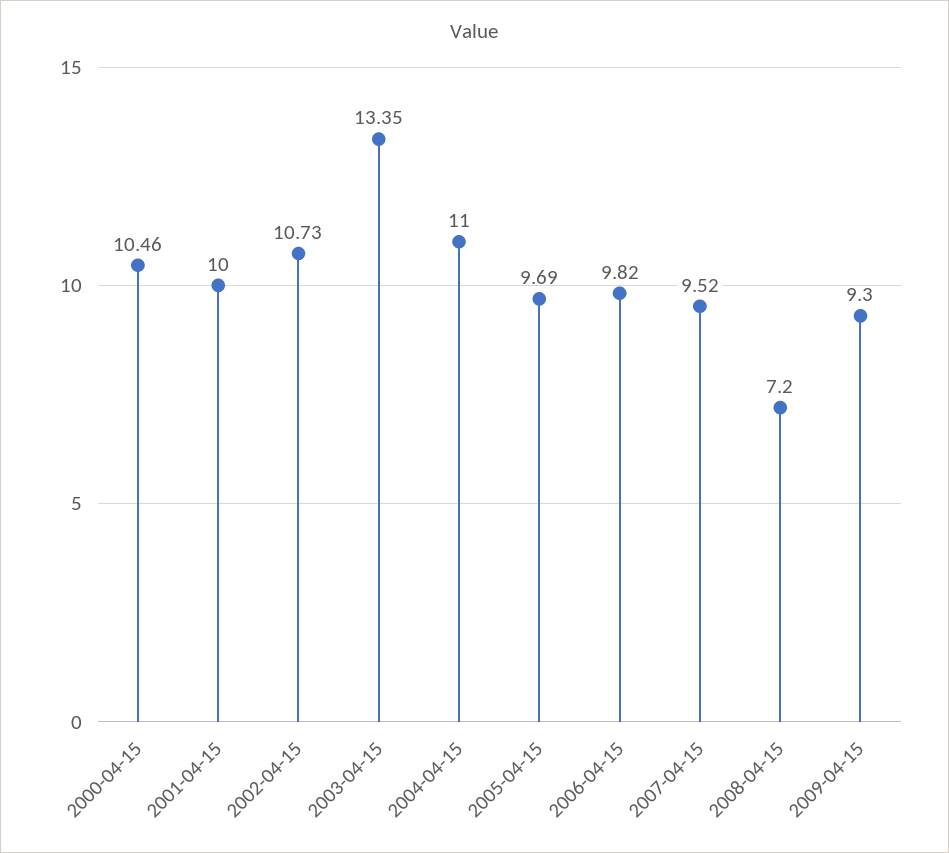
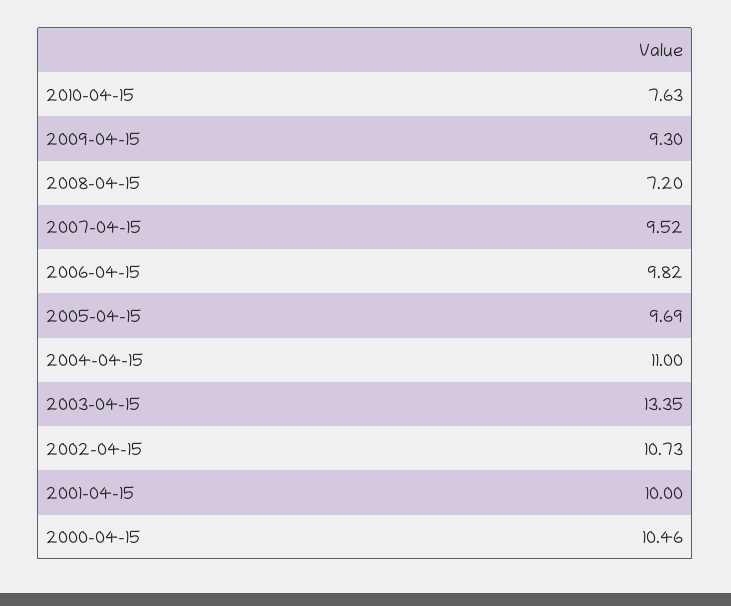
2010-04-15: none -> 7.63

